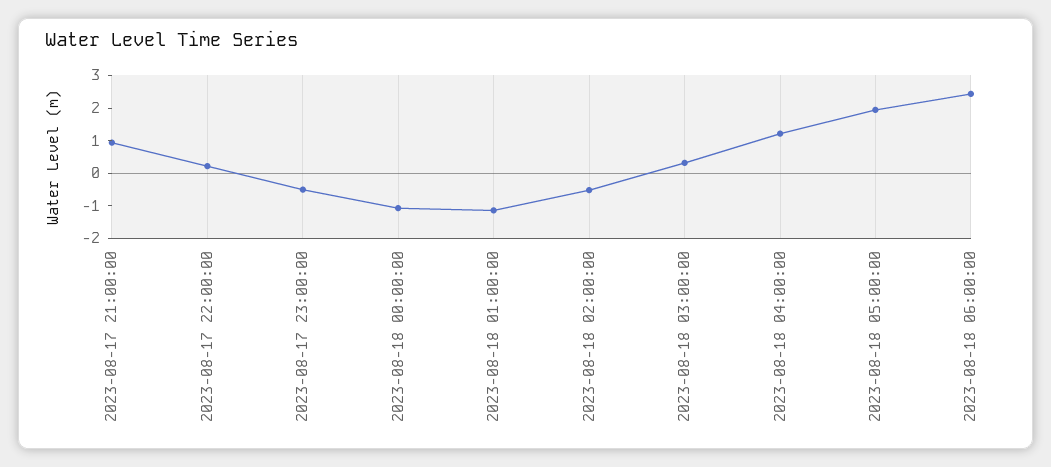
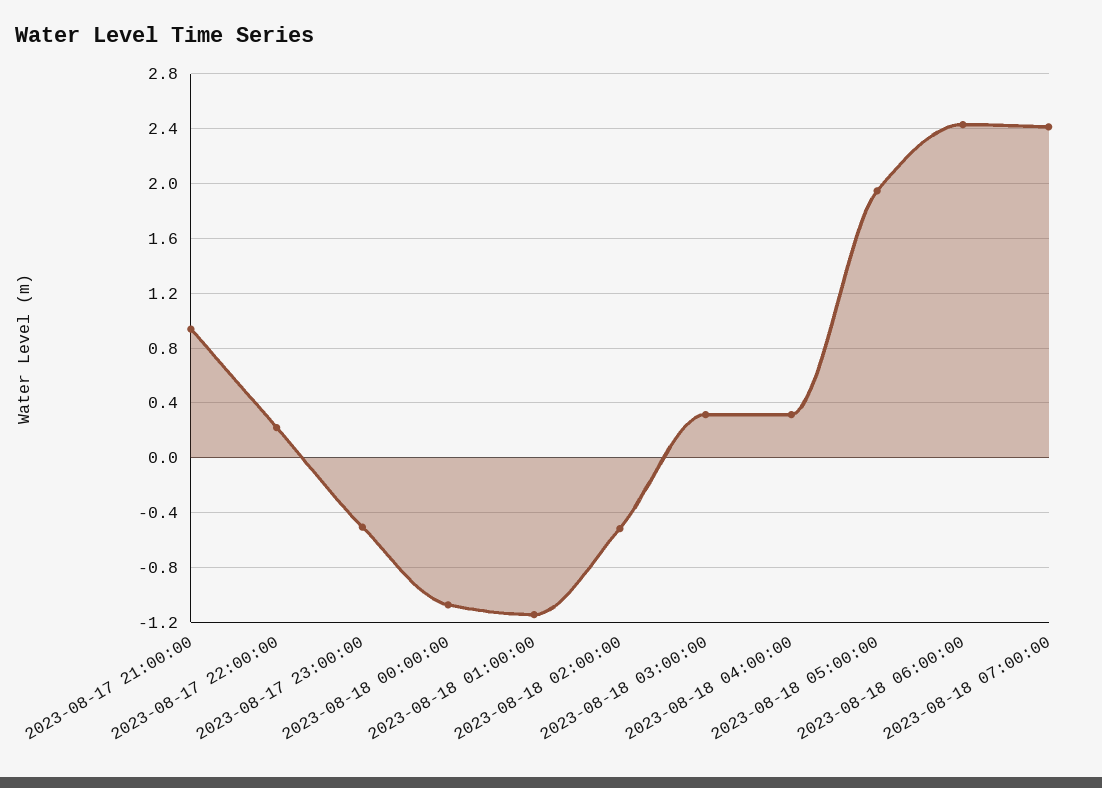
2023-08-18 04:00:00: 1.25 -> 0.3
2023-08-18 07:00:00: none -> 2.4

